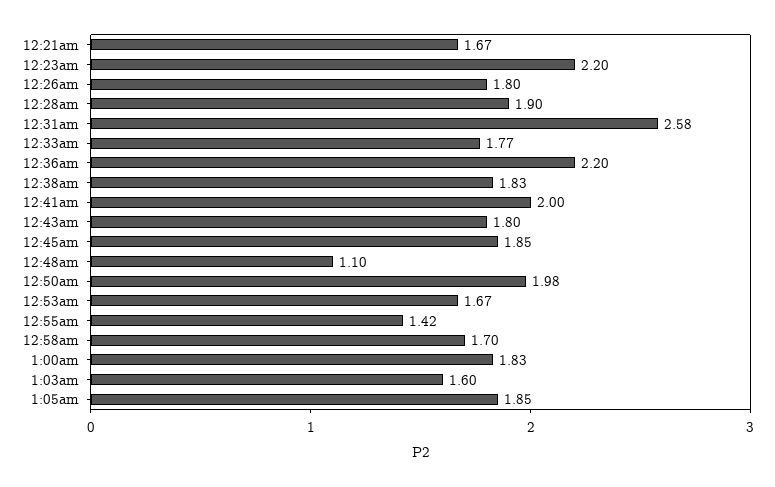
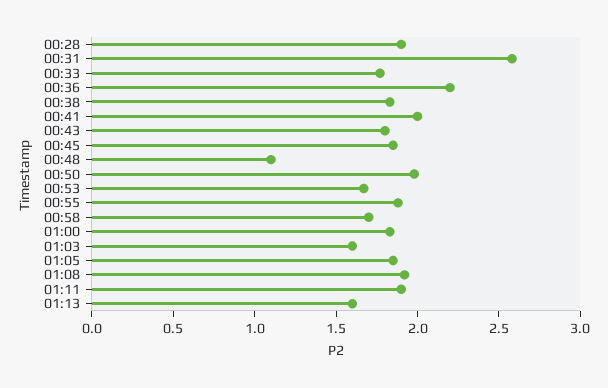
12:21am: 1.67 -> none
12:23am: 2.2 -> none
12:26am: 1.8 -> none
12:55am: 1.42 -> 1.9
01:08: none -> 1.9
01:11: none -> 1.9
01:13: none -> 1.6

